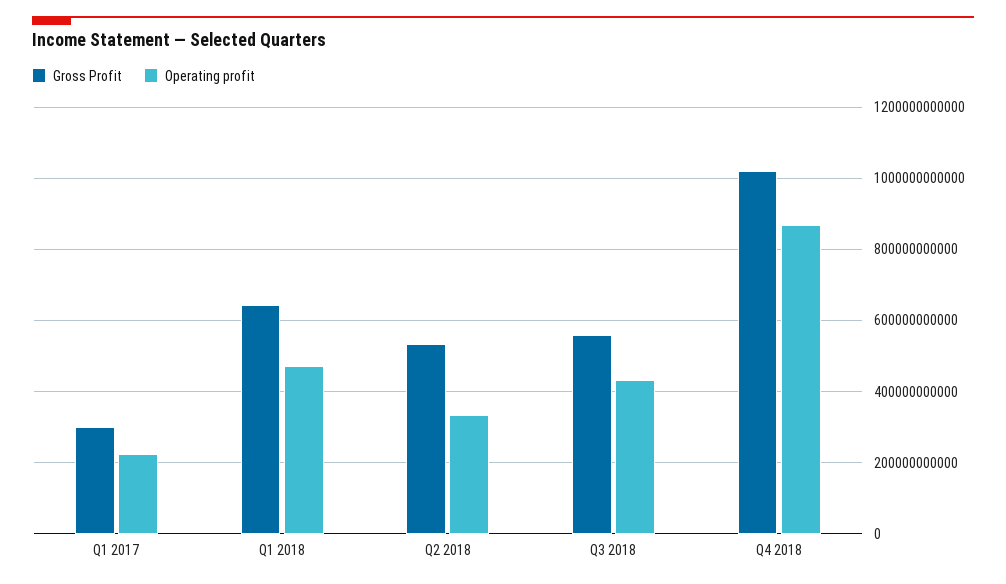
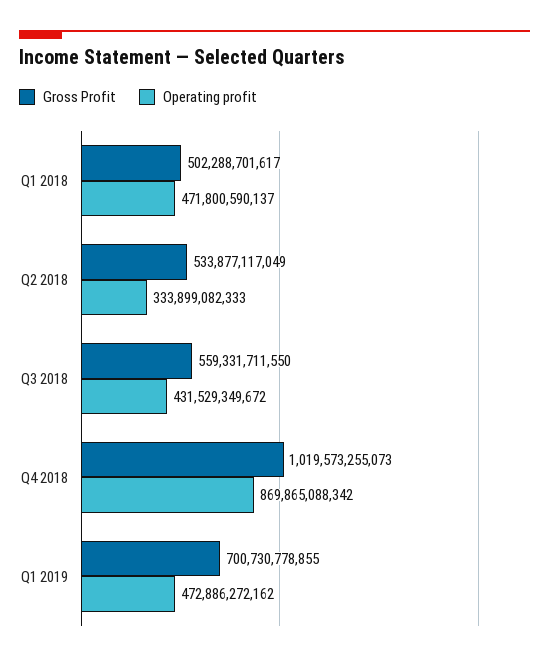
Gross Profit, Q1 2017: 300000000000 -> none
Operating profit, Q1 2017: 220000000000 -> none
Gross Profit, Q1 2018: 640000000000 -> 502288701617
Gross Profit, Q1 2019: none -> 700730778855
Operating profit, Q1 2019: none -> 472886272162

